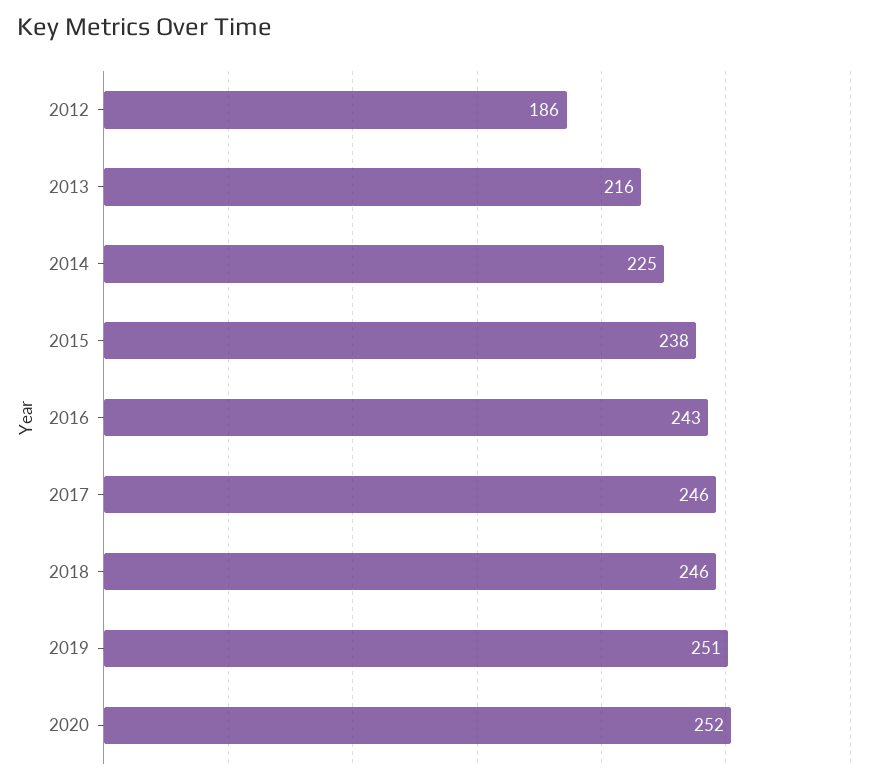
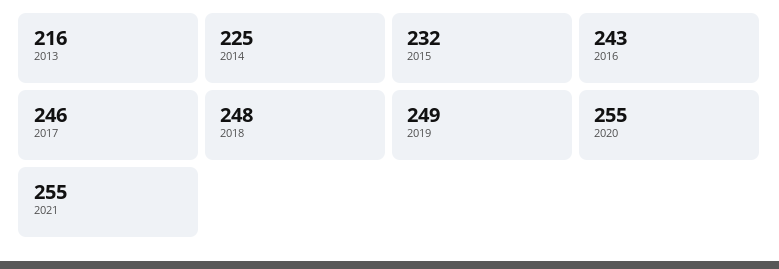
2012: 186 -> none
2015: 238 -> 232
2018: 246 -> 248
2019: 251 -> 249
2020: 252 -> 255
2021: none -> 255

